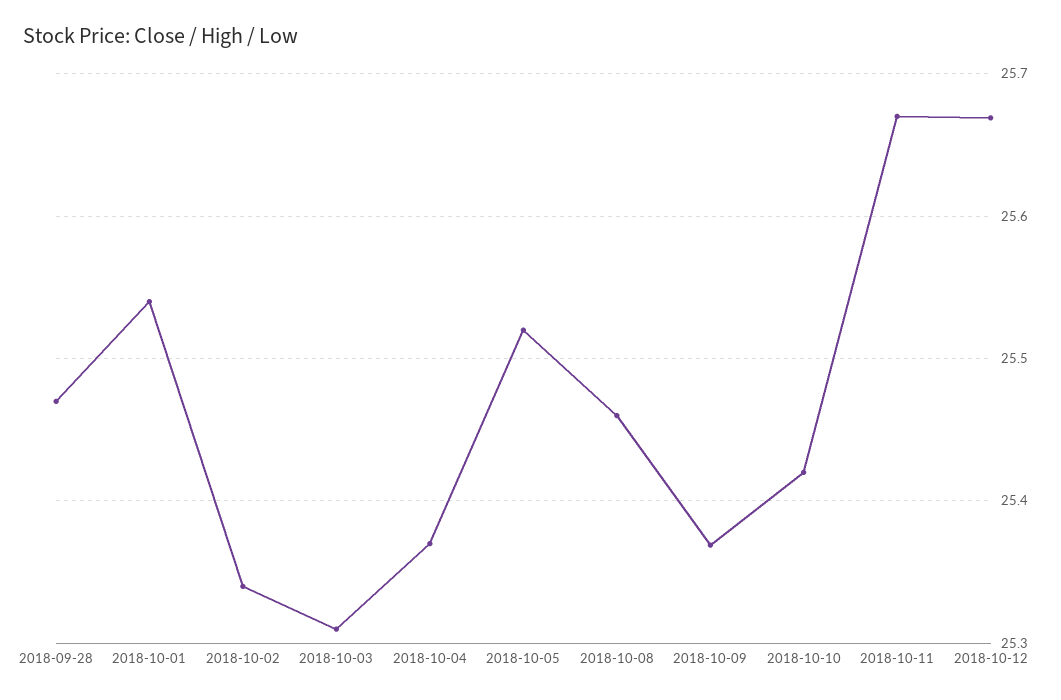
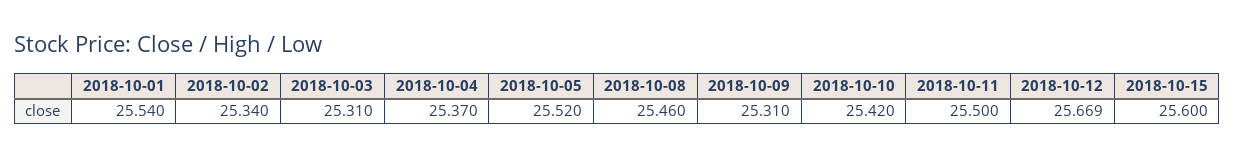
2018-09-28: 25.47 -> none
2018-10-09: 25.37 -> 25.31
2018-10-11: 25.67 -> 25.5
2018-10-15: none -> 25.6

